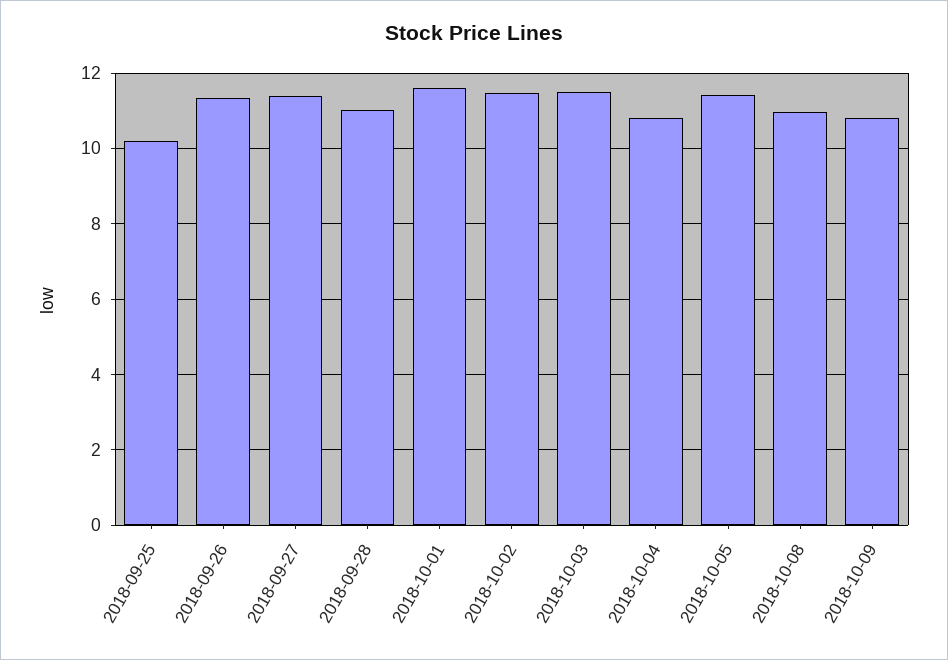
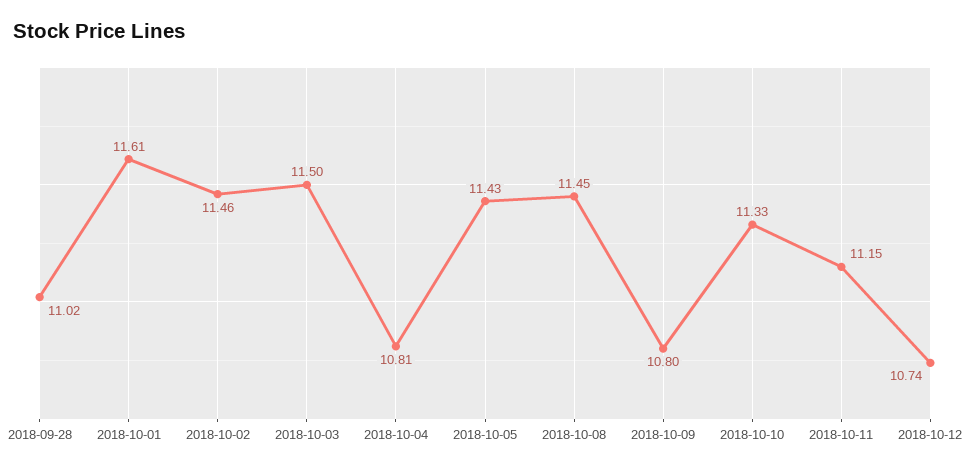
2018-09-25: 10.2 -> none
2018-09-26: 11.4 -> none
2018-09-27: 11.4 -> none
2018-10-08: 11 -> 11.45
2018-10-10: none -> 11.33
2018-10-11: none -> 11.15
2018-10-12: none -> 10.74

